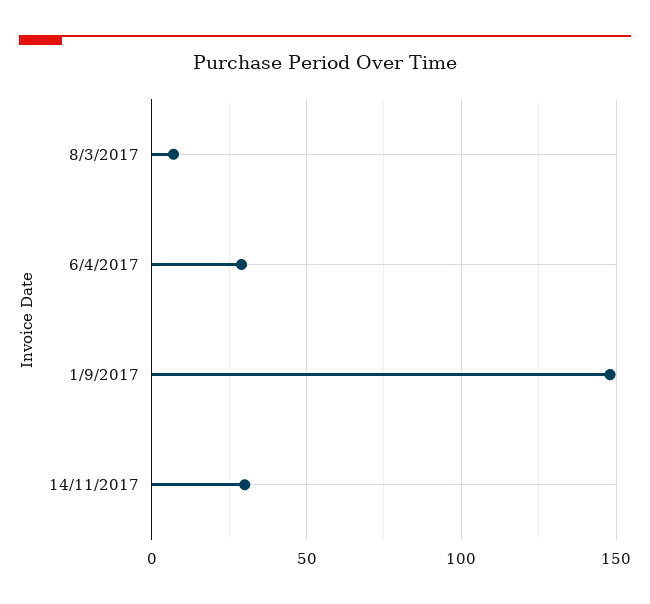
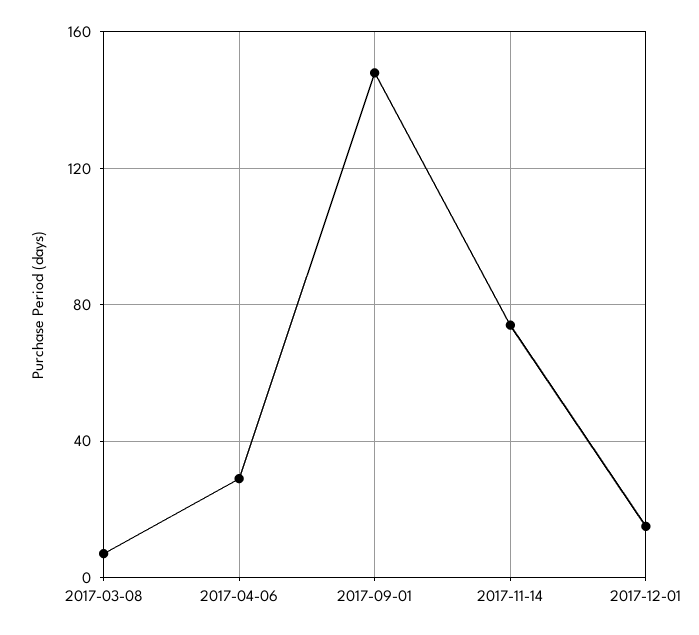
14/11/2017: 30 -> 75
2017-12-01: none -> 15

